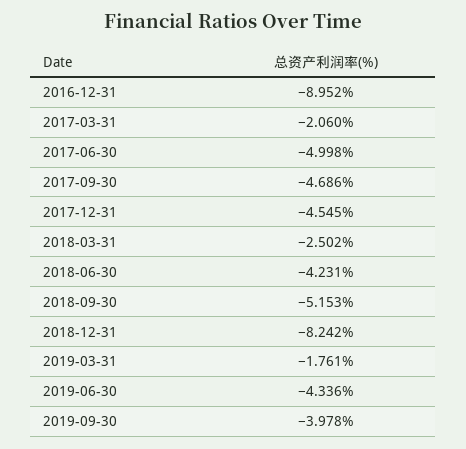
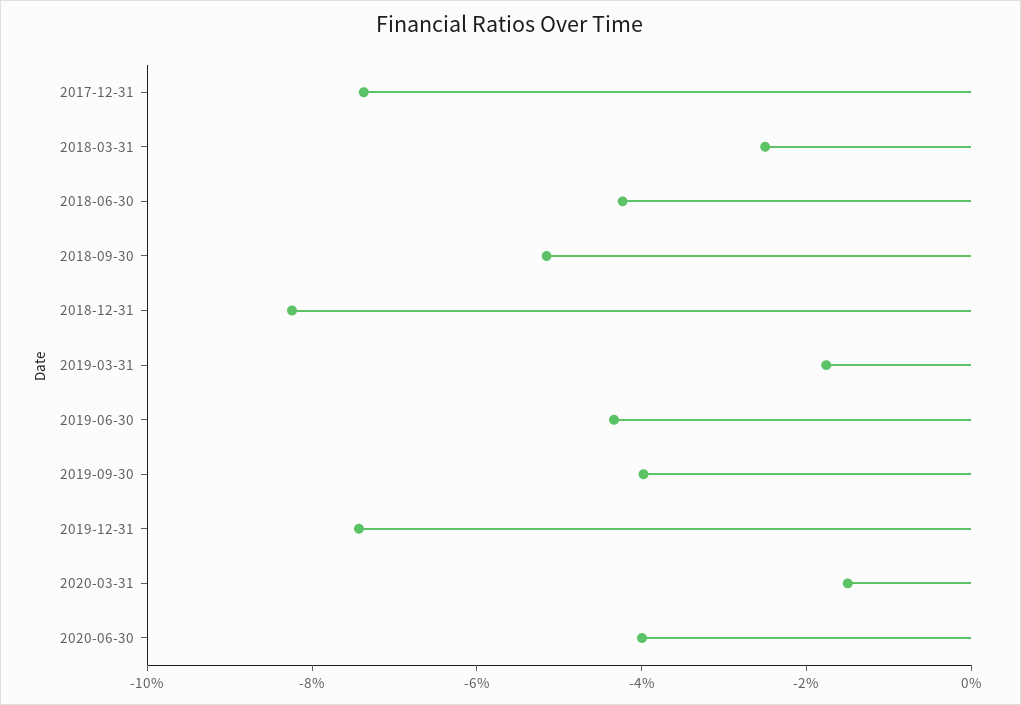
2016-12-31: -8.952 -> none
2017-03-31: -2.06 -> none
2017-06-30: -4.998 -> none
2017-09-30: -4.686 -> none
2017-12-31: -4.545 -> -7.5
2019-12-31: none -> -7.5
2020-03-31: none -> -1.5
2020-06-30: none -> -4

